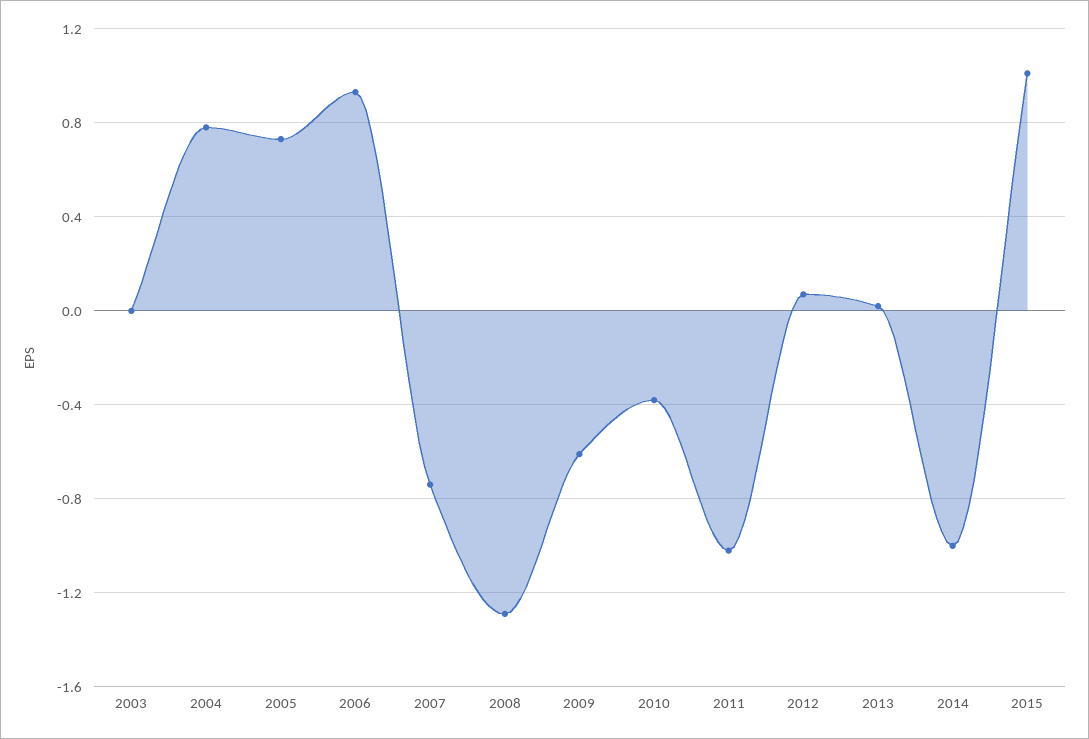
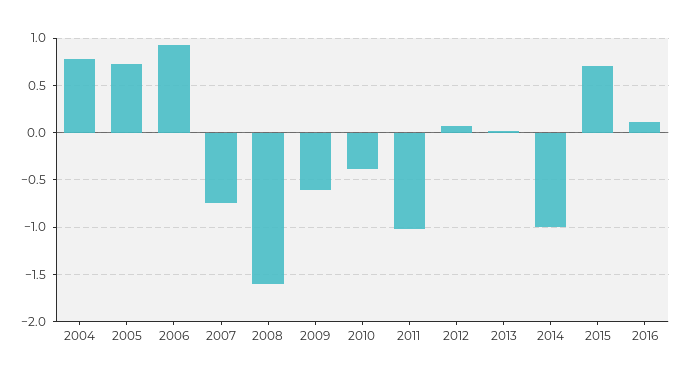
2003: 0 -> none
2008: -1.3 -> -1.6
2015: 1 -> 0.7
2016: none -> 0.1

